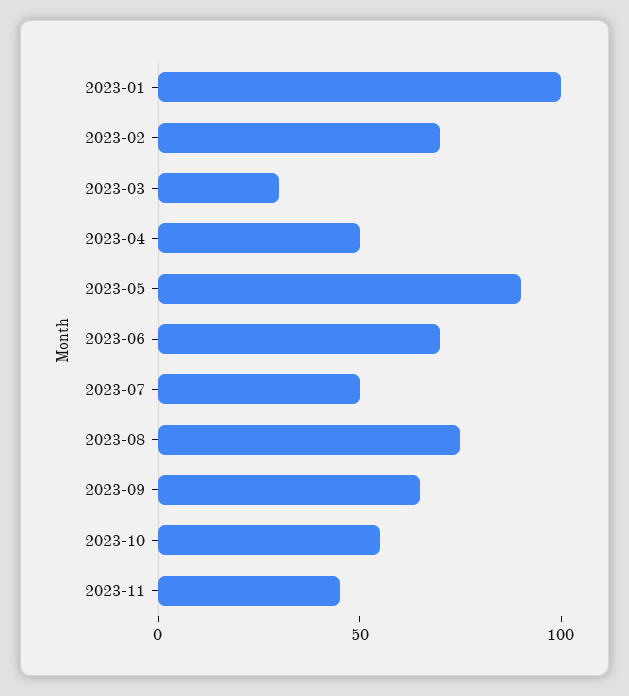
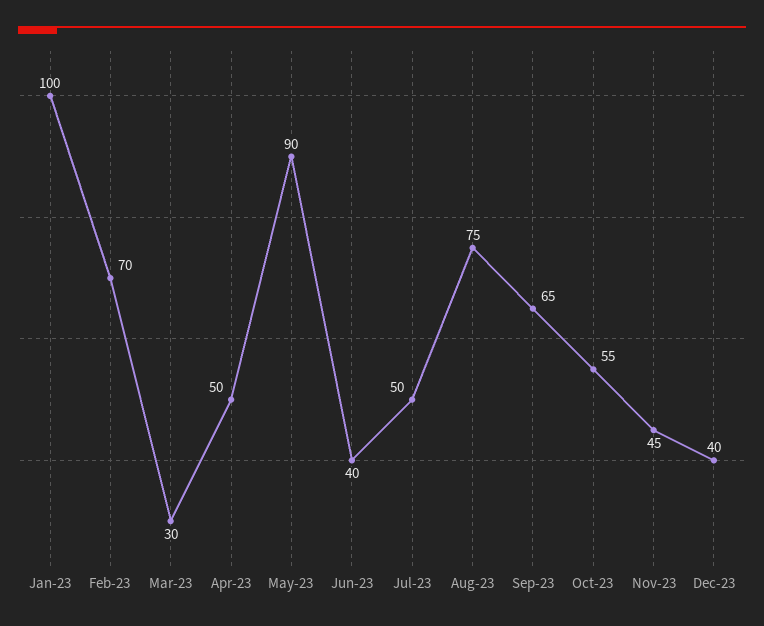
2023-06: 70 -> 40
Dec-23: none -> 40

